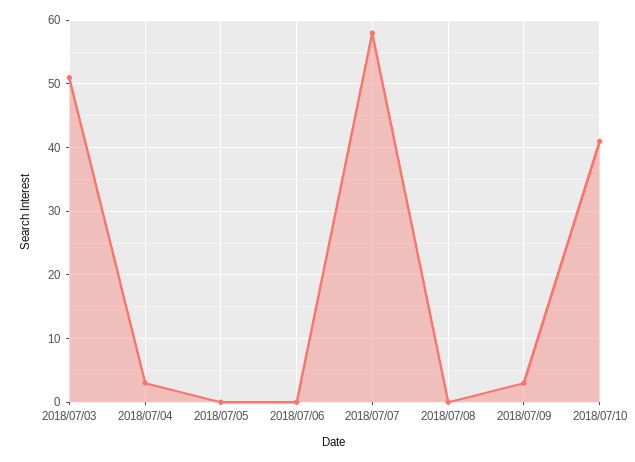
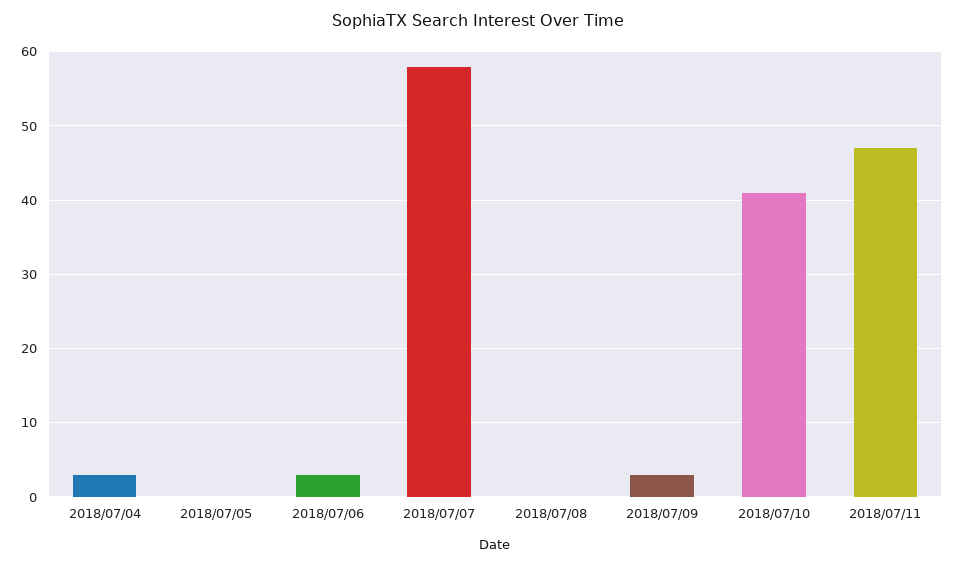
2018/07/03: 51 -> none
2018/07/06: 0 -> 3
2018/07/11: none -> 47

